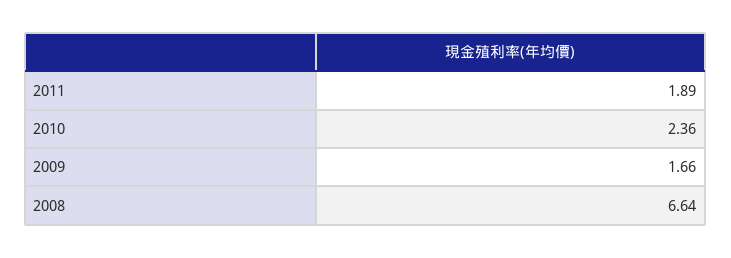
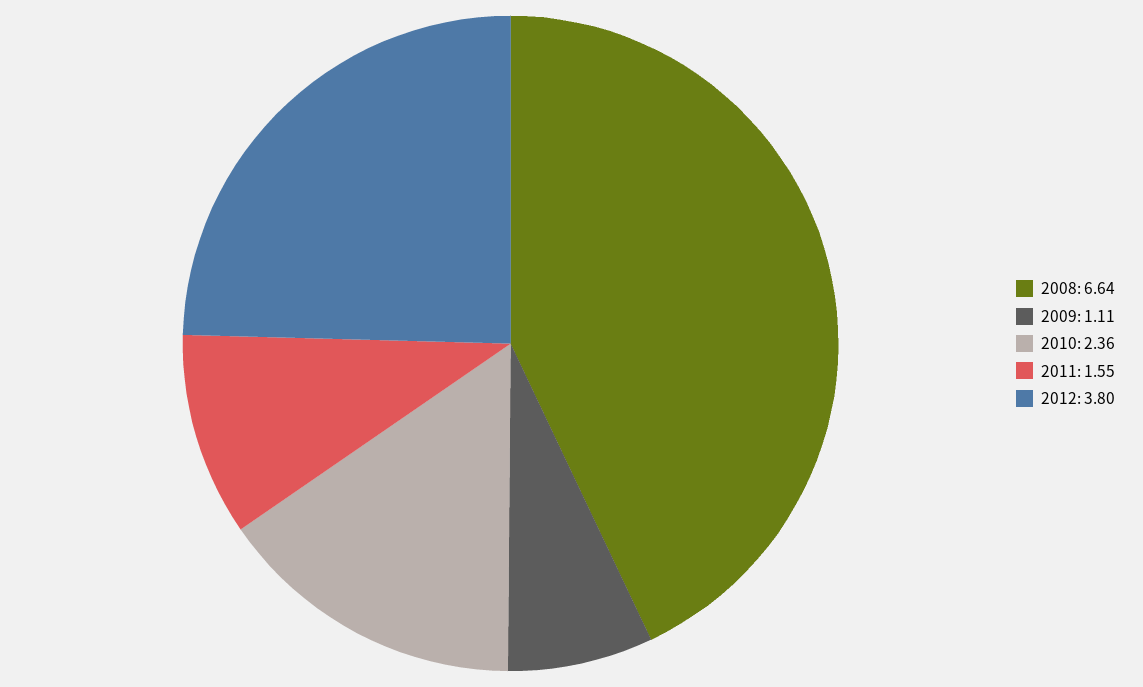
2011: 1.89 -> 1.55
2009: 1.66 -> 1.11
2012: none -> 3.8

